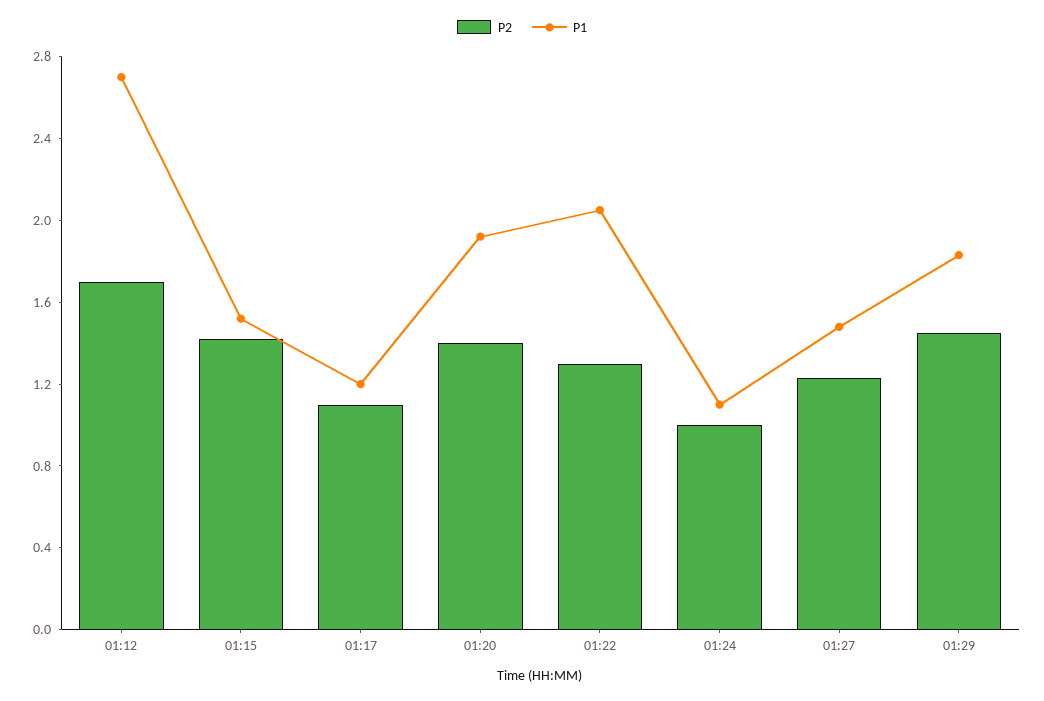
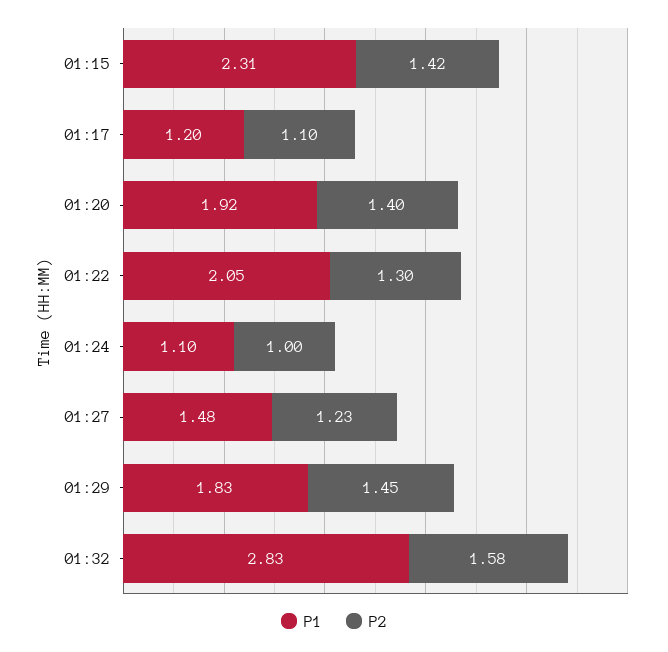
P2, 01:12: 1.7 -> none
P1, 01:12: 2.7 -> none
P1, 01:15: 1.5 -> 2.31
P1, 01:32: none -> 2.83
P2, 01:32: none -> 1.58

